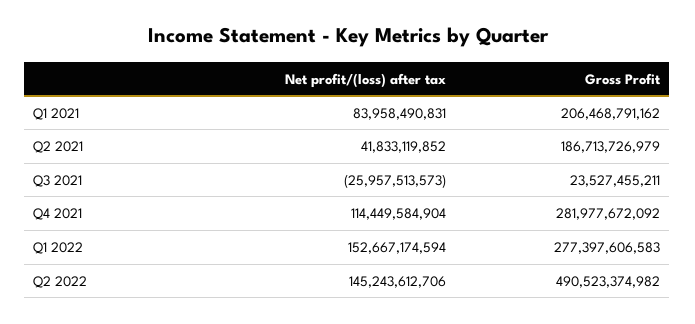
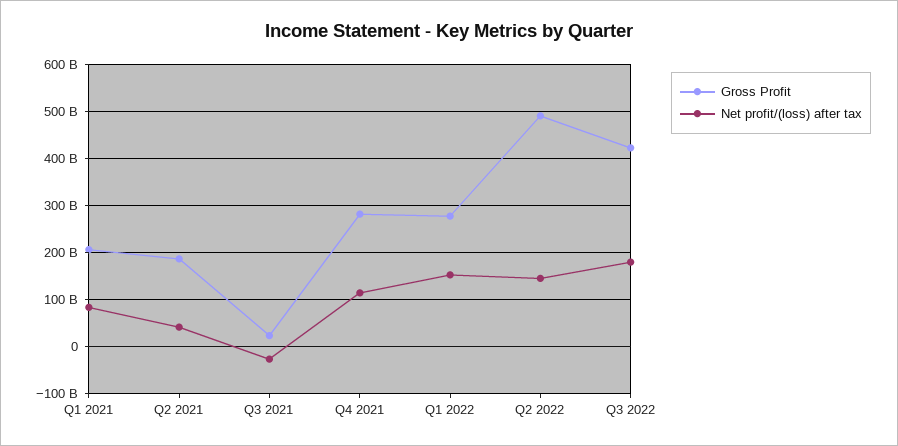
Gross Profit, Q3 2022: none -> 420000000000
Net profit/(loss) after tax, Q3 2022: none -> 180000000000

